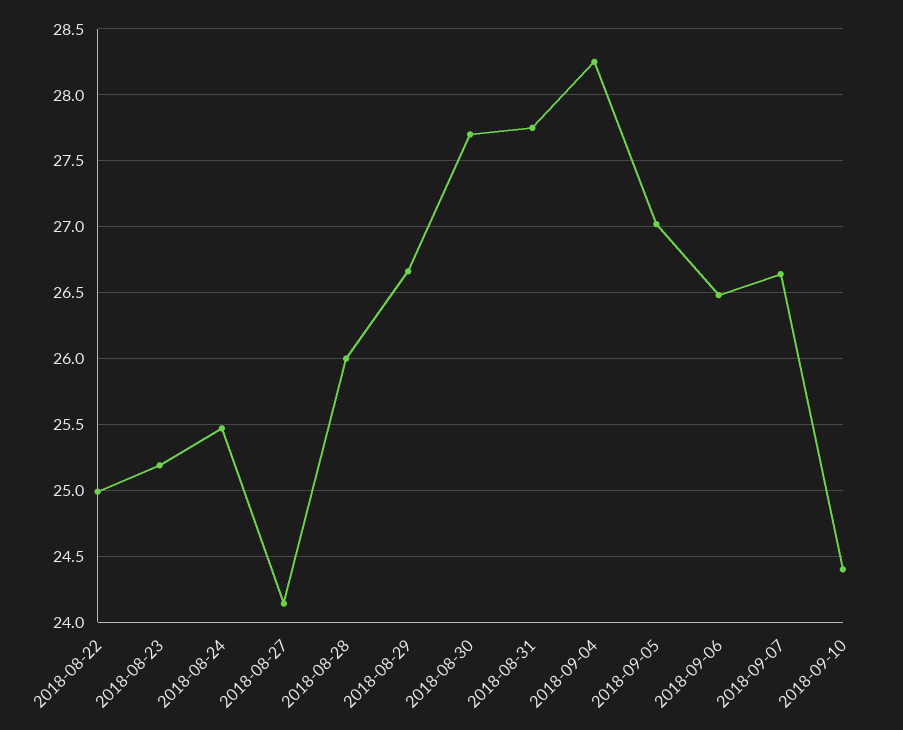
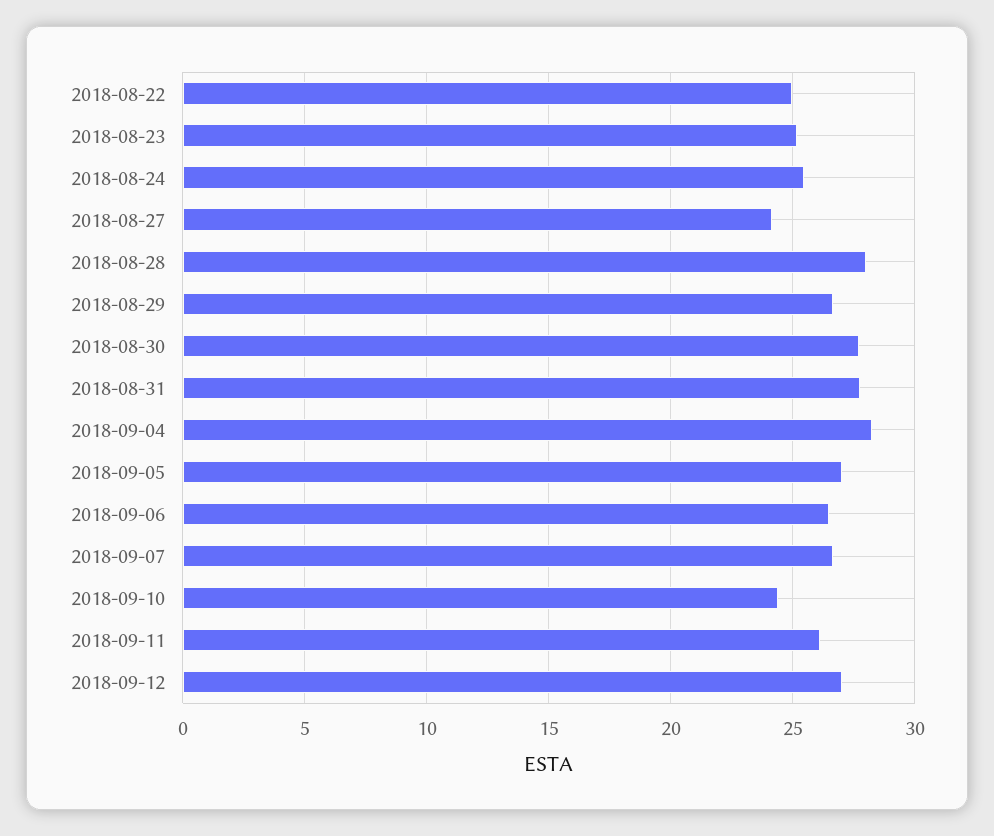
2018-08-28: 26 -> 28
2018-09-11: none -> 26
2018-09-12: none -> 27

